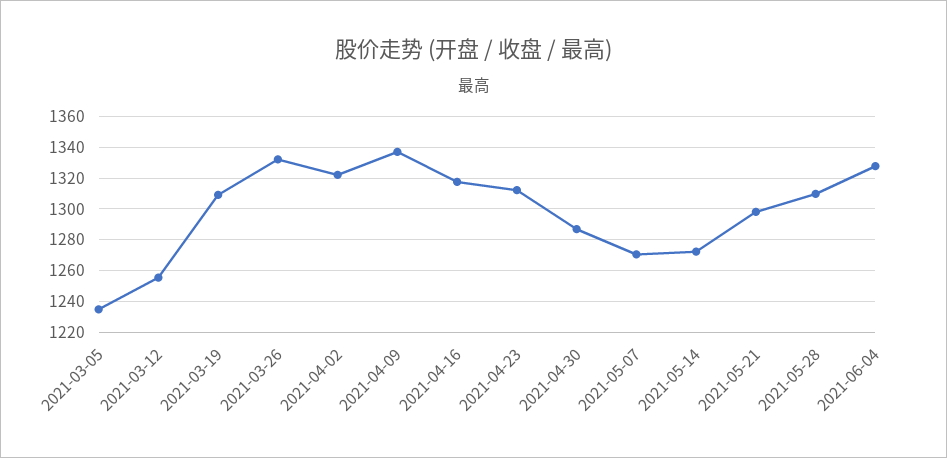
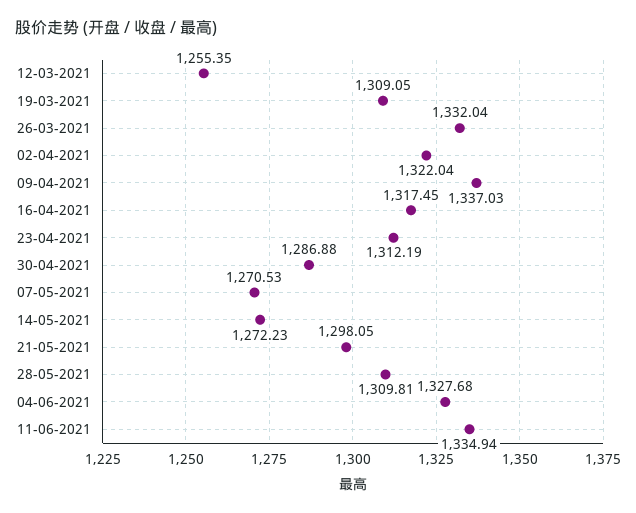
2021-03-05: 1235 -> none
11-06-2021: none -> 1334.94

